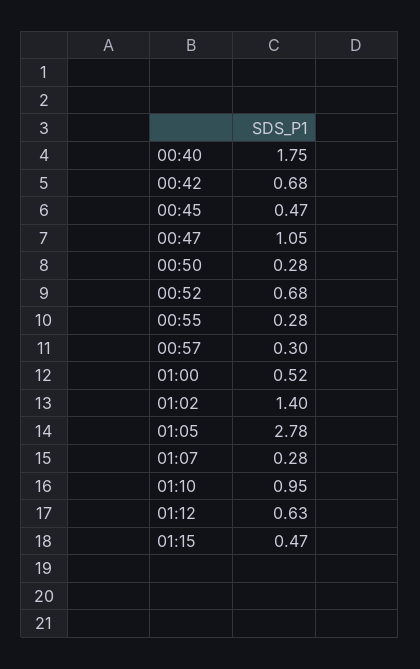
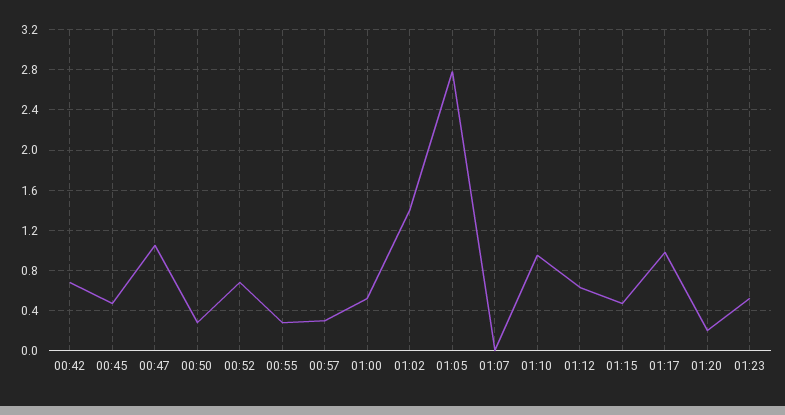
00:40: 1.75 -> none
01:07: 0.28 -> 0
01:17: none -> 1
01:20: none -> 0.2
01:23: none -> 0.5

